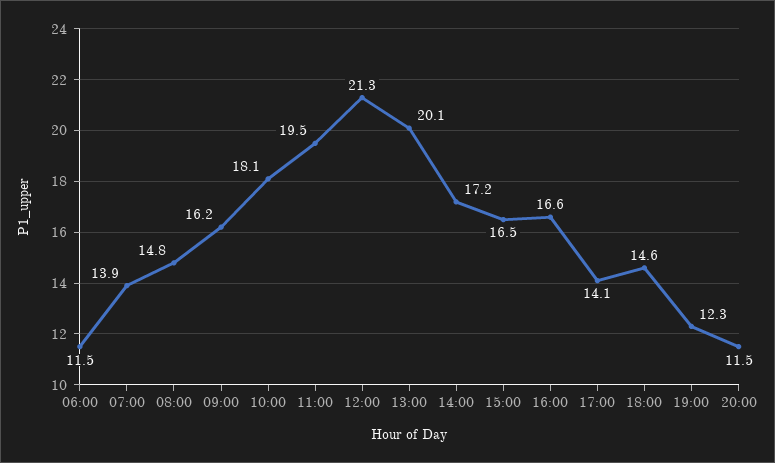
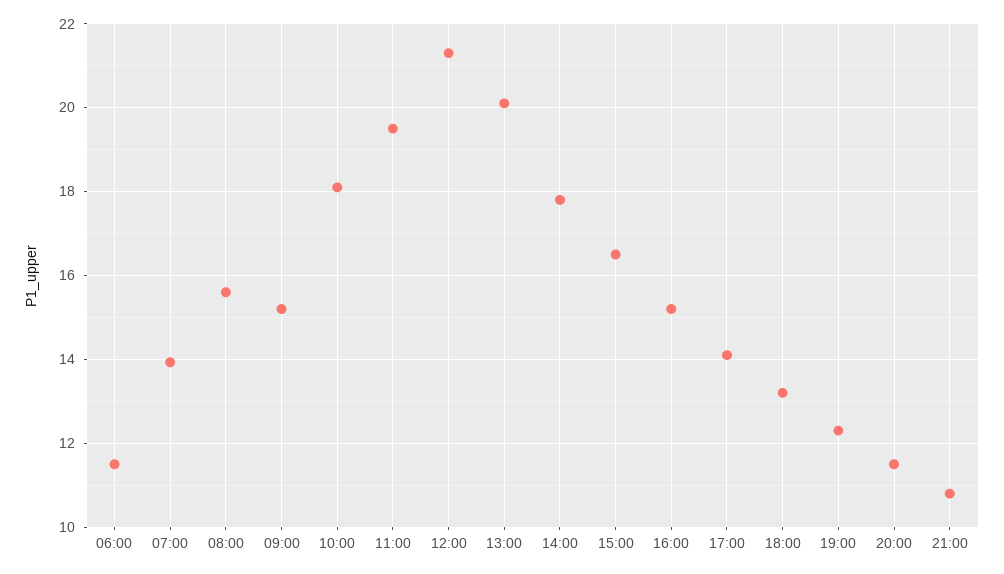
08:00: 14.8 -> 15.6
09:00: 16.2 -> 15.2
14:00: 17.2 -> 17.8
16:00: 16.6 -> 15.2
18:00: 14.6 -> 13.2
21:00: none -> 10.8

